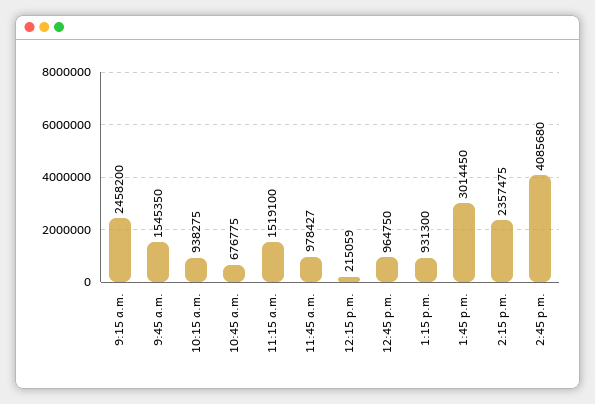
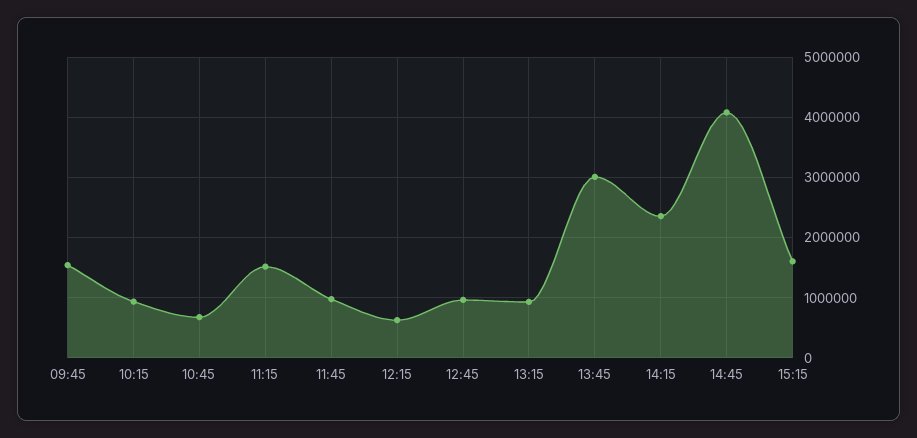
9:15 a.m.: 2458200 -> none
12:15 p.m.: 215059 -> 600000
15:15: none -> 1600000

